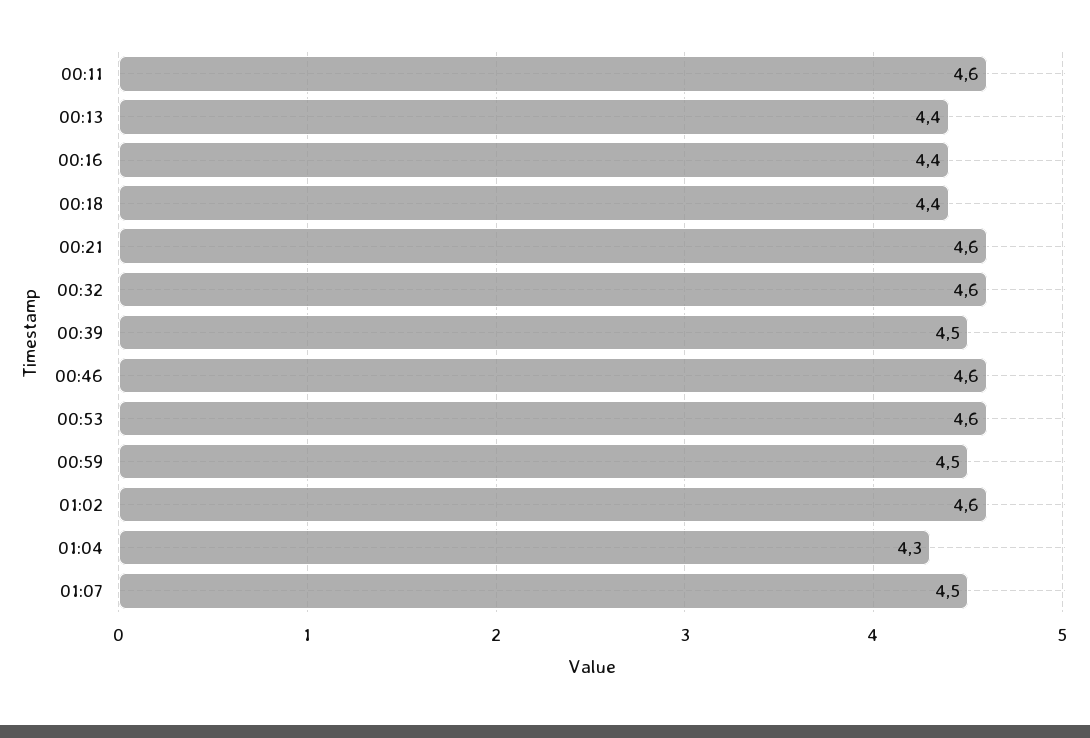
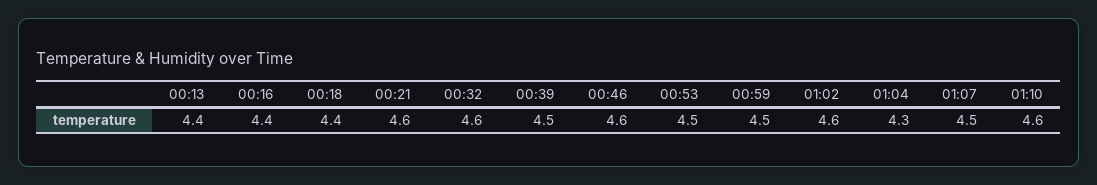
00:11: 4.6 -> none
00:53: 4.6 -> 4.5
01:10: none -> 4.6

